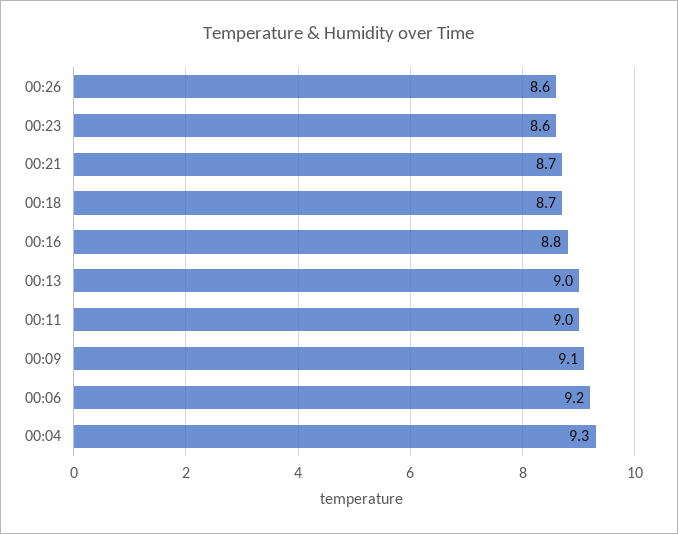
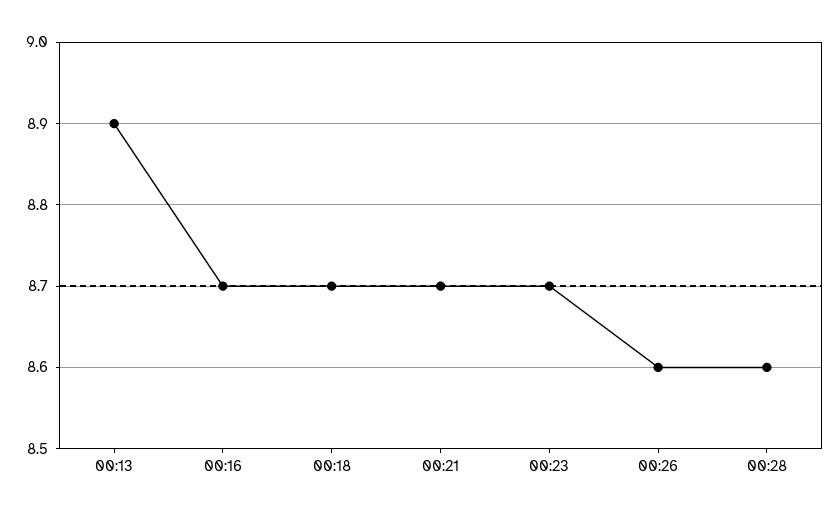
00:23: 8.6 -> 8.7
00:16: 8.8 -> 8.7
00:13: 9 -> 8.9
00:11: 9 -> none
00:09: 9.1 -> none
00:06: 9.2 -> none
00:04: 9.3 -> none
00:28: none -> 8.6

